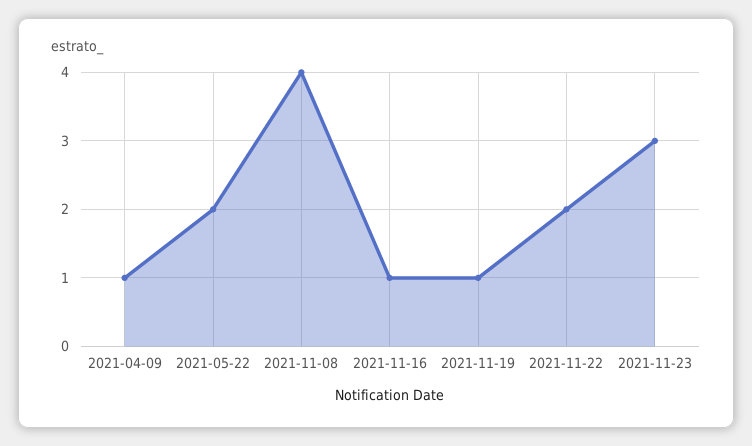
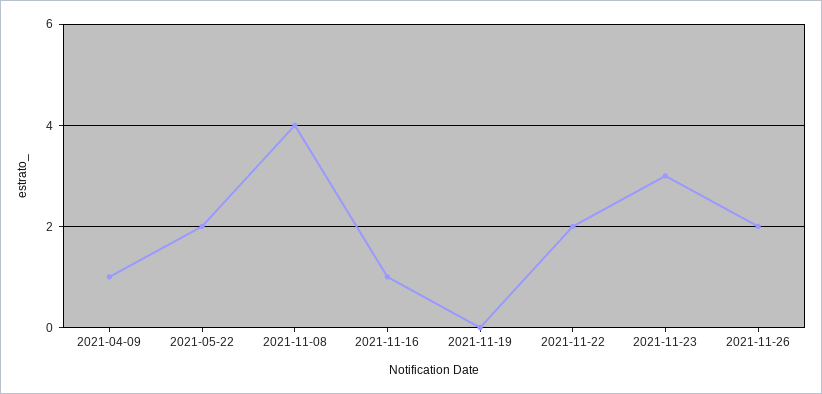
2021-11-19: 1 -> 0
2021-11-26: none -> 2

